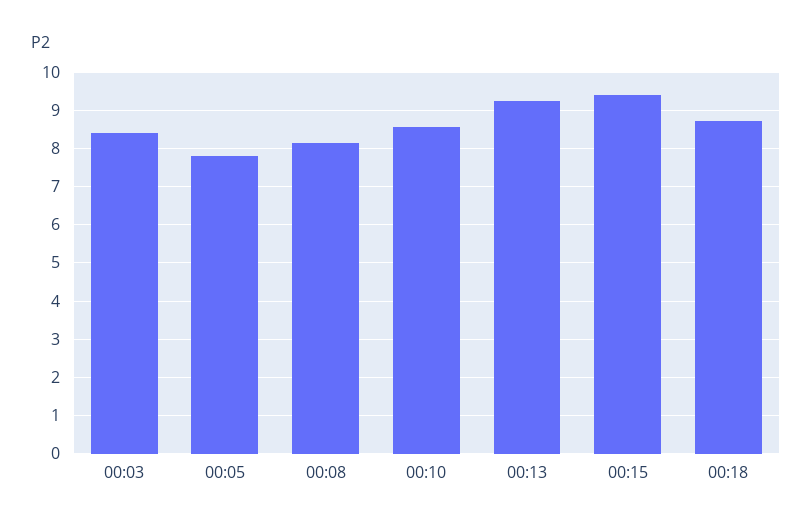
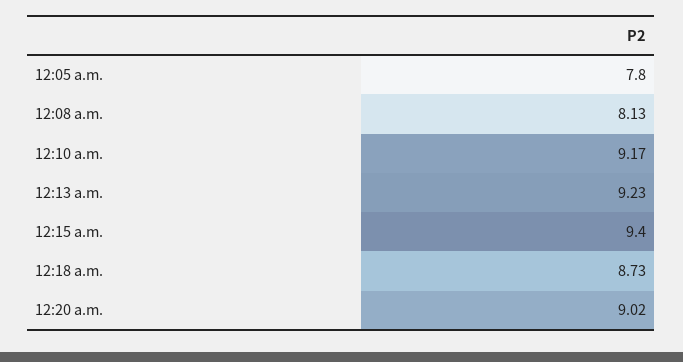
00:03: 8.4 -> none
00:10: 8.6 -> 9.17
12:20 a.m.: none -> 9.02

